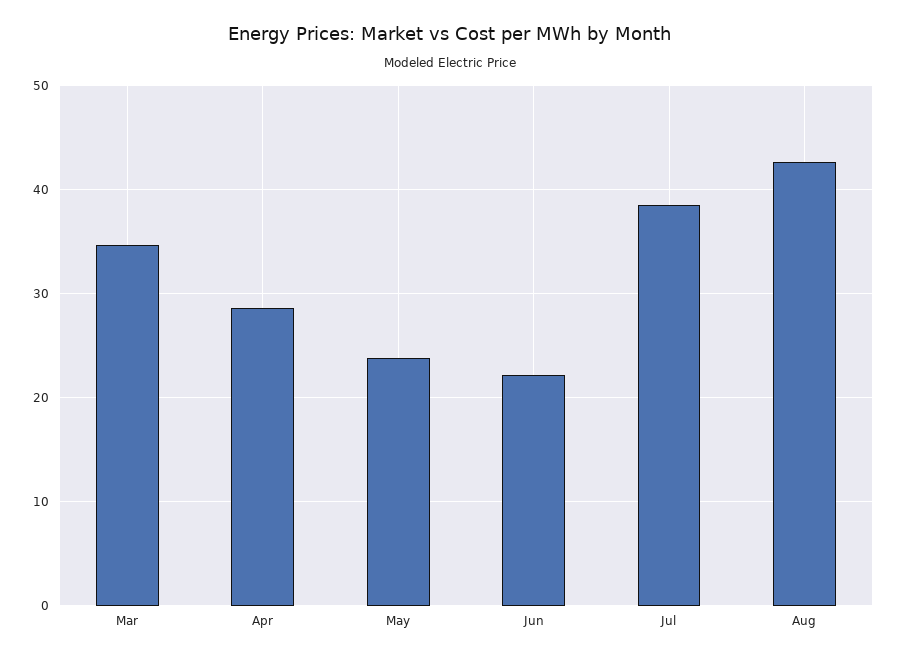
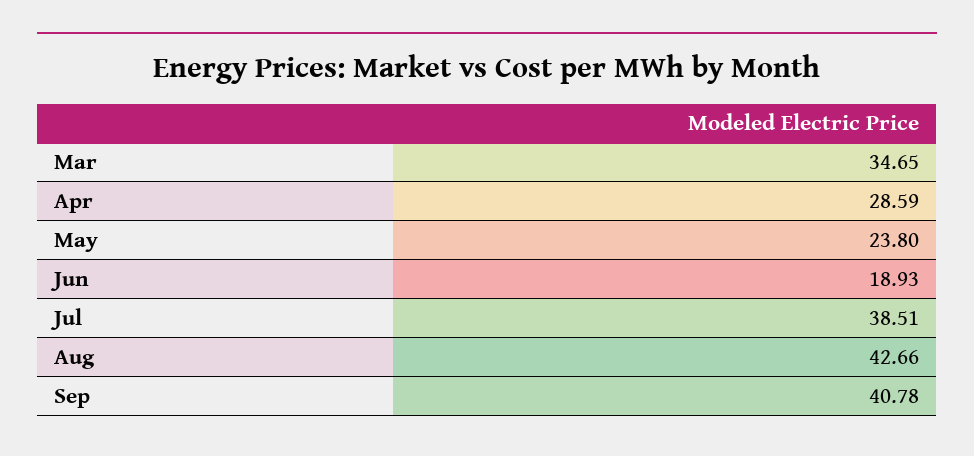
Jun: 22 -> 18.93
Sep: none -> 40.78

